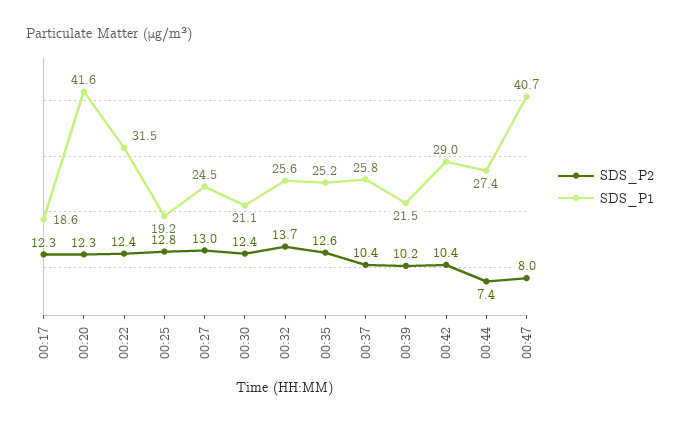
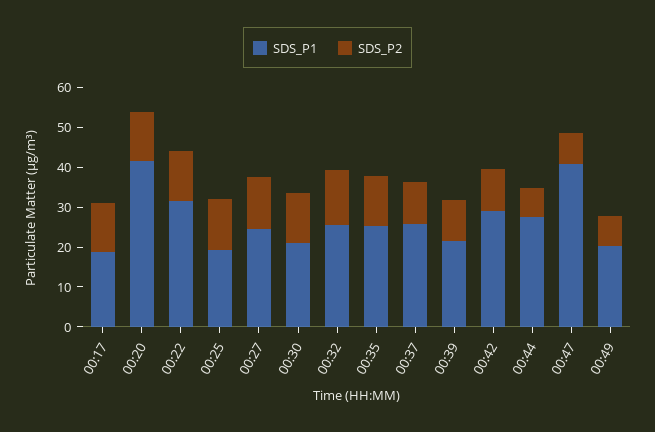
SDS_P1, 00:49: none -> 20
SDS_P2, 00:49: none -> 7.5

